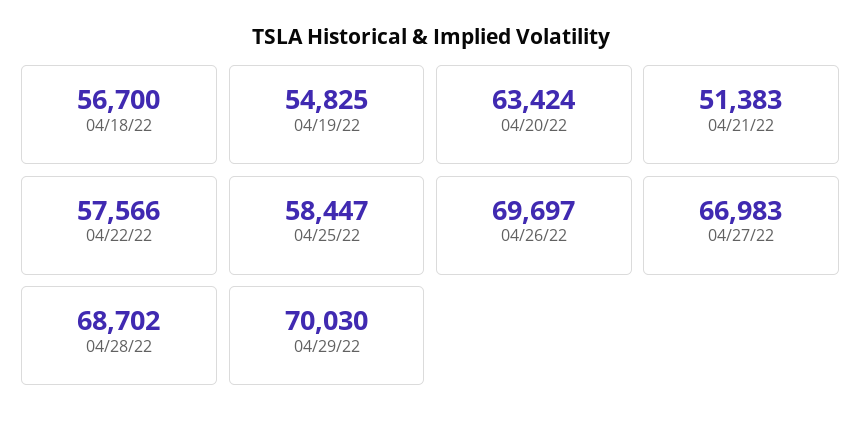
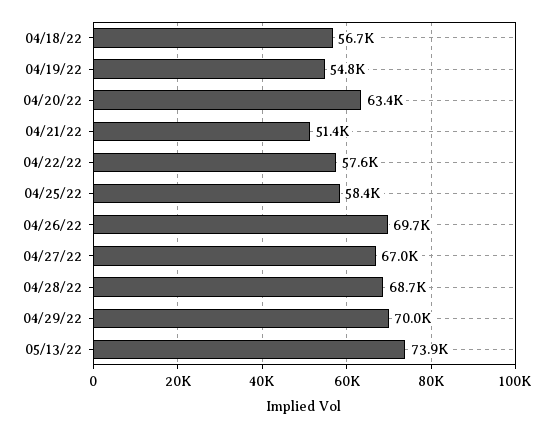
05/13/22: none -> 73900

